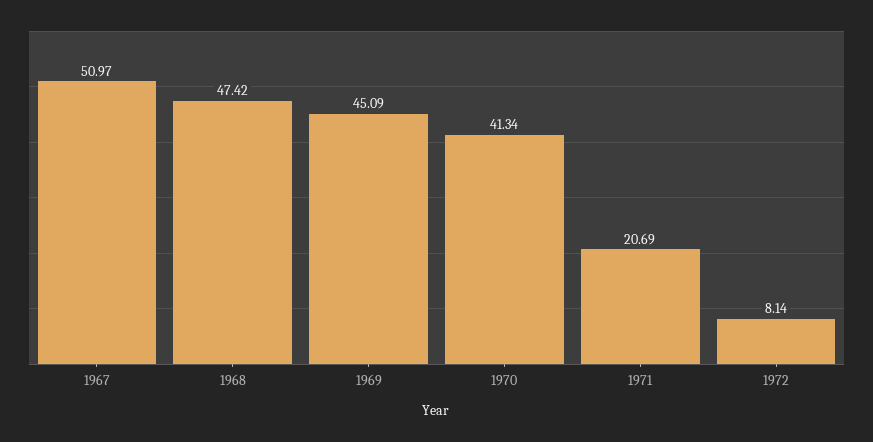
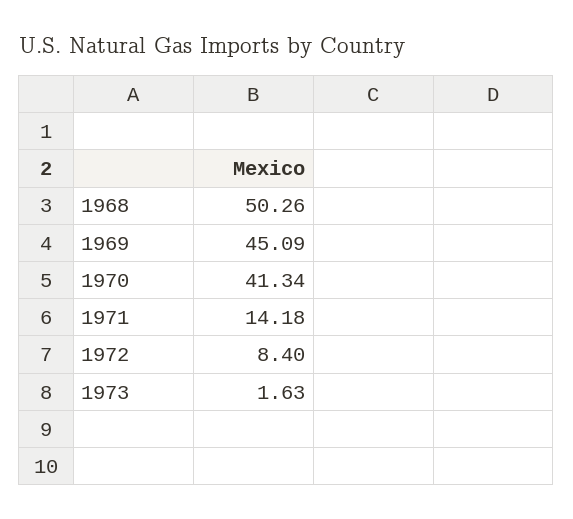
1967: 50.97 -> none
1968: 47.42 -> 50.26
1971: 20.69 -> 14.18
1972: 8.14 -> 8.4
1973: none -> 1.63

